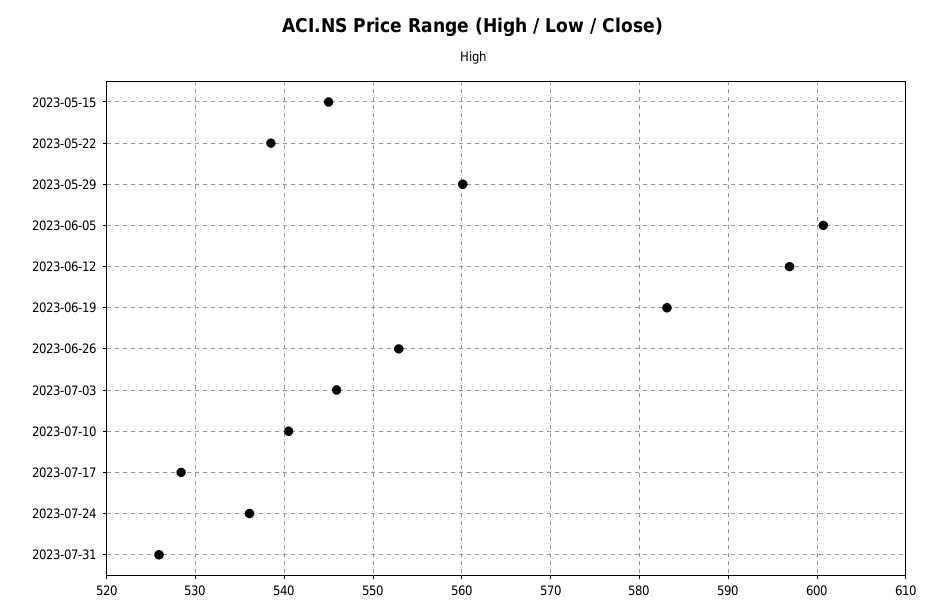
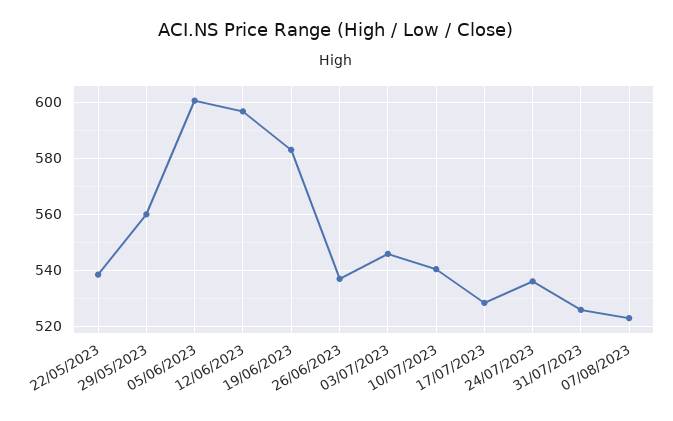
2023-05-15: 545 -> none
2023-06-26: 553 -> 537.5
07/08/2023: none -> 522.5

